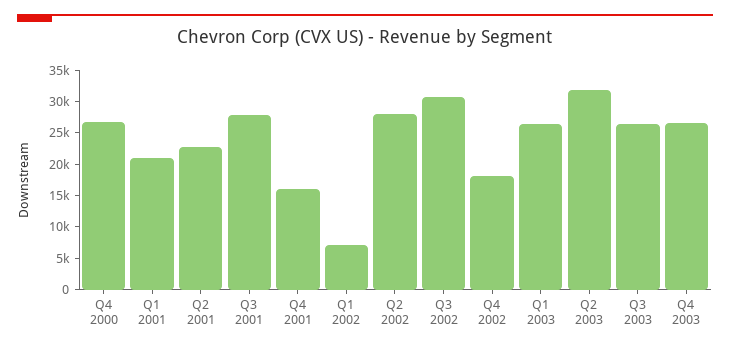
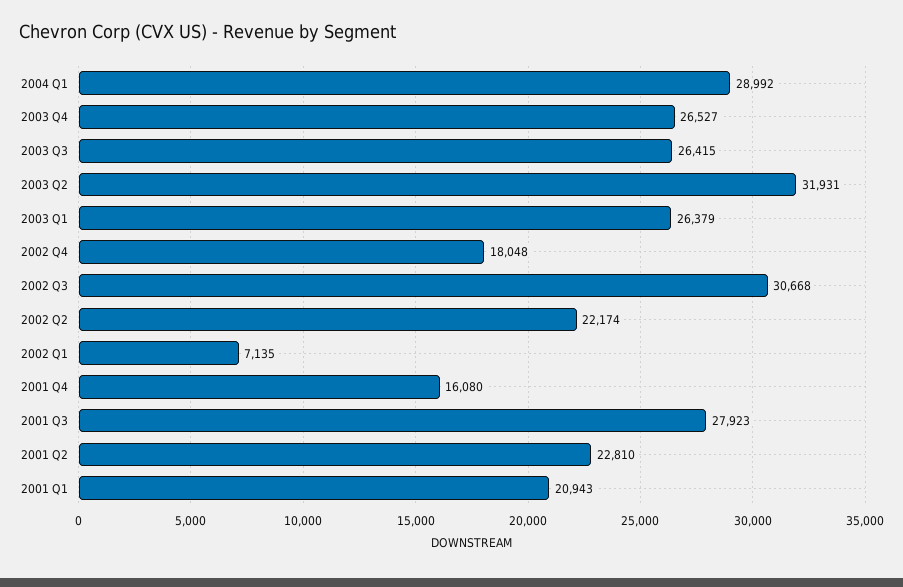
Q4 2000: 27500 -> none
Q2 2002: 27500 -> 22174
2004 Q1: none -> 28992

